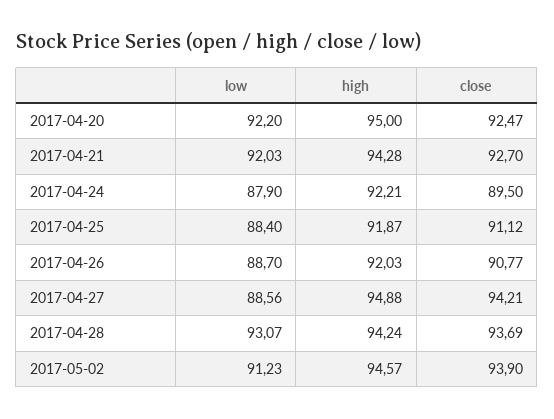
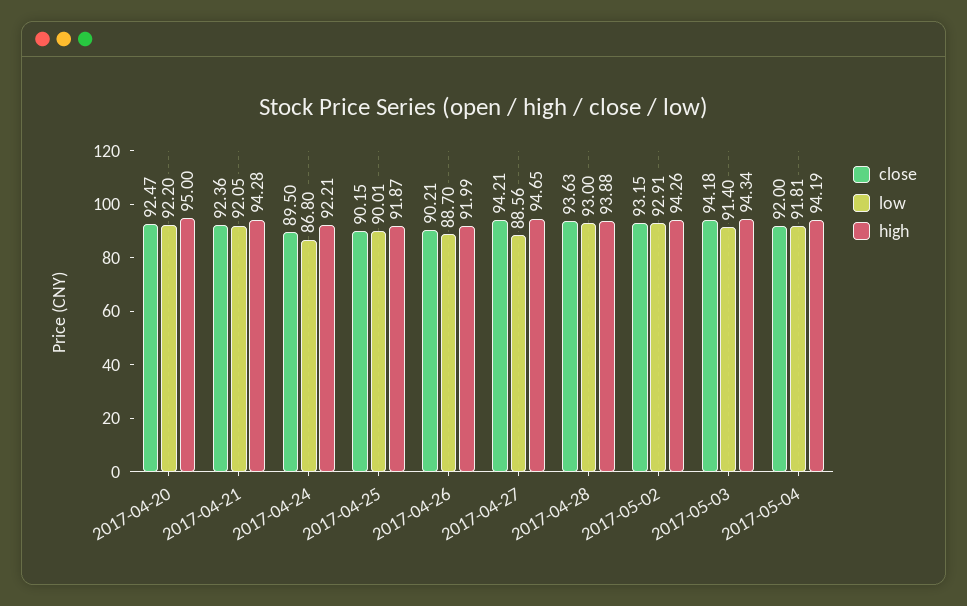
low, 2017-04-21: 92.03 -> 92.05
close, 2017-04-21: 92.7 -> 92.36
low, 2017-04-24: 87.9 -> 86.8
low, 2017-04-25: 88.4 -> 90.01
close, 2017-04-25: 91.12 -> 90.15
high, 2017-04-26: 92.03 -> 91.99
close, 2017-04-26: 90.77 -> 90.21
high, 2017-04-27: 94.88 -> 94.65
low, 2017-04-28: 93.07 -> 93
high, 2017-04-28: 94.24 -> 93.88
close, 2017-04-28: 93.69 -> 93.63
low, 2017-05-02: 91.23 -> 92.91
high, 2017-05-02: 94.57 -> 94.26
close, 2017-05-02: 93.9 -> 93.15
close, 2017-05-03: none -> 94.18
low, 2017-05-03: none -> 91.4
high, 2017-05-03: none -> 94.34
close, 2017-05-04: none -> 92
low, 2017-05-04: none -> 91.81
high, 2017-05-04: none -> 94.19

